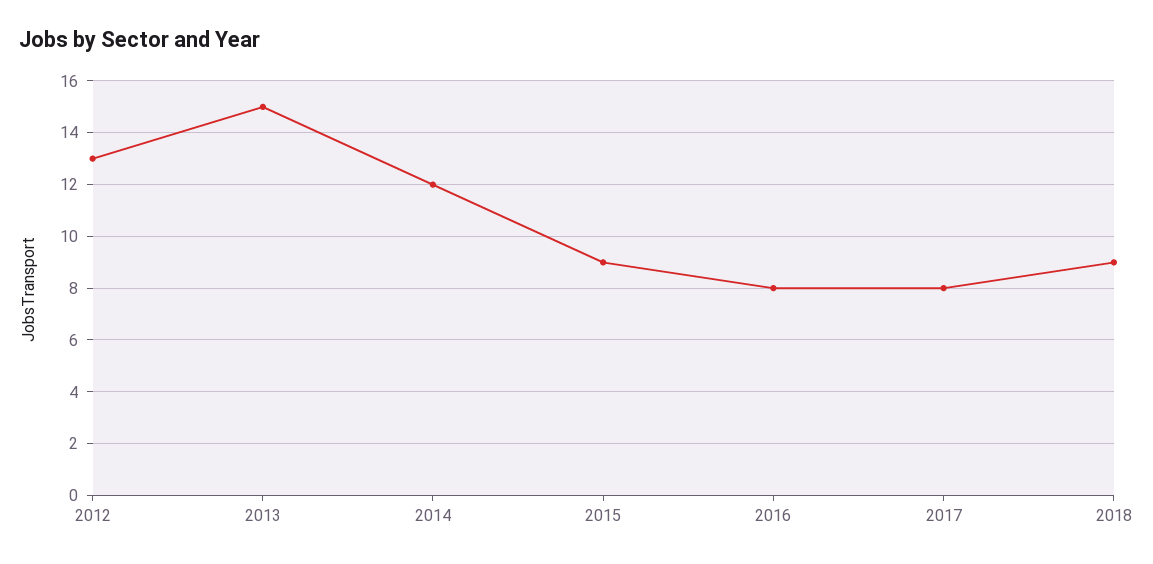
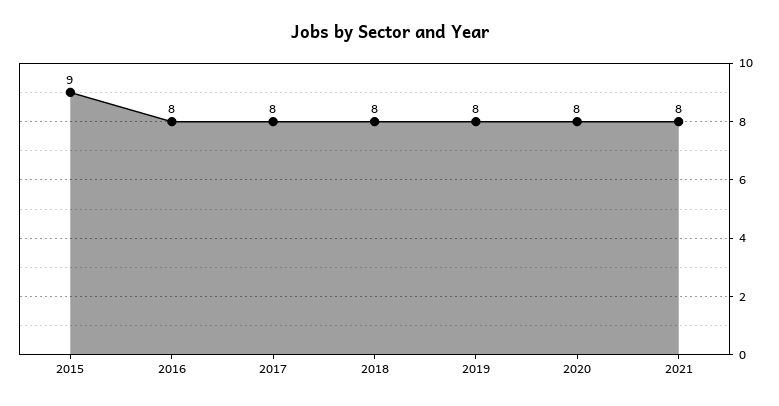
2012: 13 -> none
2013: 15 -> none
2014: 12 -> none
2018: 9 -> 8
2019: none -> 8
2020: none -> 8
2021: none -> 8

